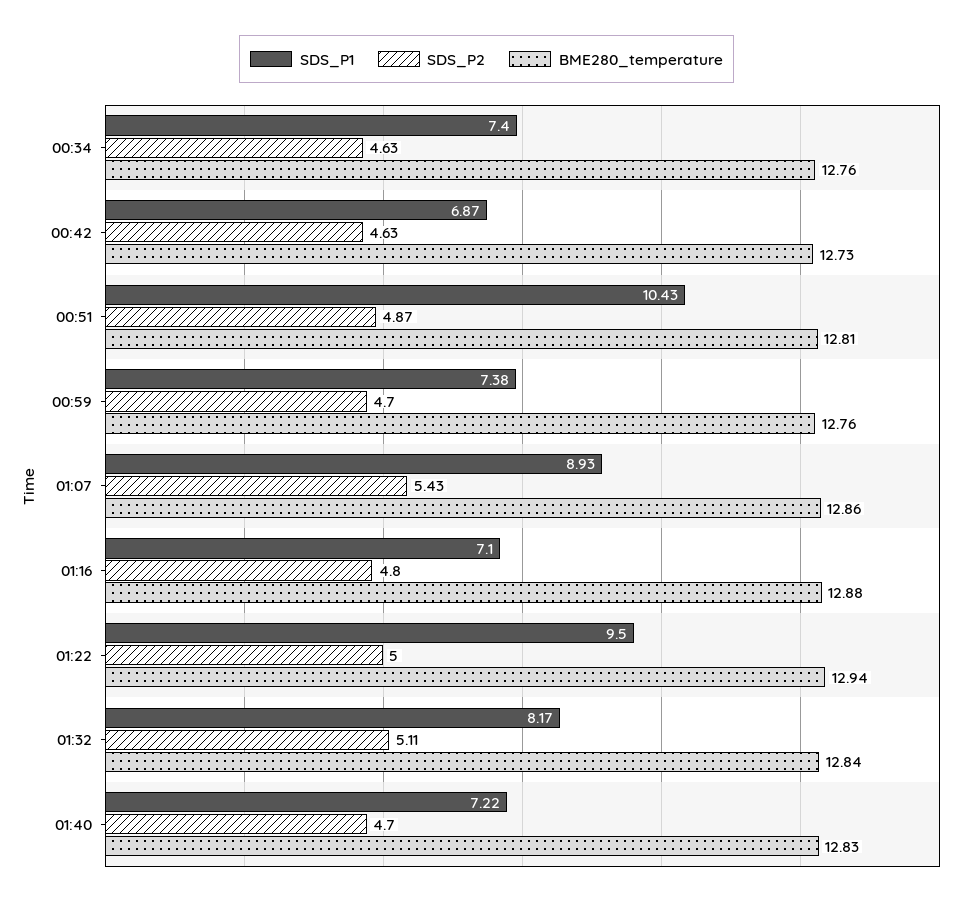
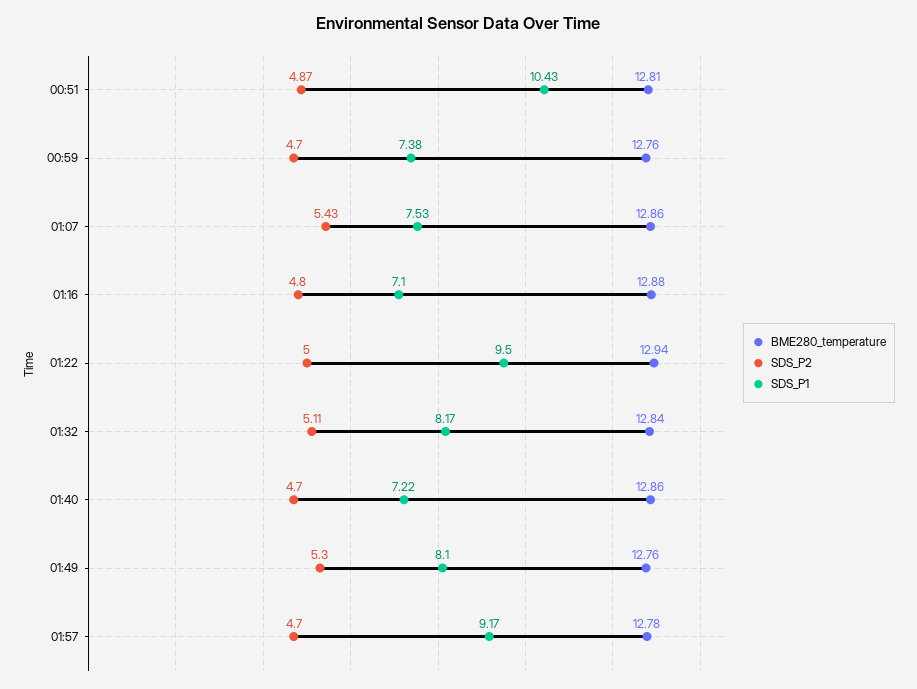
SDS_P1, 00:34: 7.4 -> none
SDS_P2, 00:34: 4.63 -> none
BME280_temperature, 00:34: 12.76 -> none
SDS_P1, 00:42: 6.87 -> none
SDS_P2, 00:42: 4.63 -> none
BME280_temperature, 00:42: 12.73 -> none
SDS_P1, 01:07: 8.93 -> 7.53
BME280_temperature, 01:40: 12.83 -> 12.86
BME280_temperature, 01:49: none -> 12.76
SDS_P2, 01:49: none -> 5.3
SDS_P1, 01:49: none -> 8.1
BME280_temperature, 01:57: none -> 12.78
SDS_P2, 01:57: none -> 4.7
SDS_P1, 01:57: none -> 9.17

